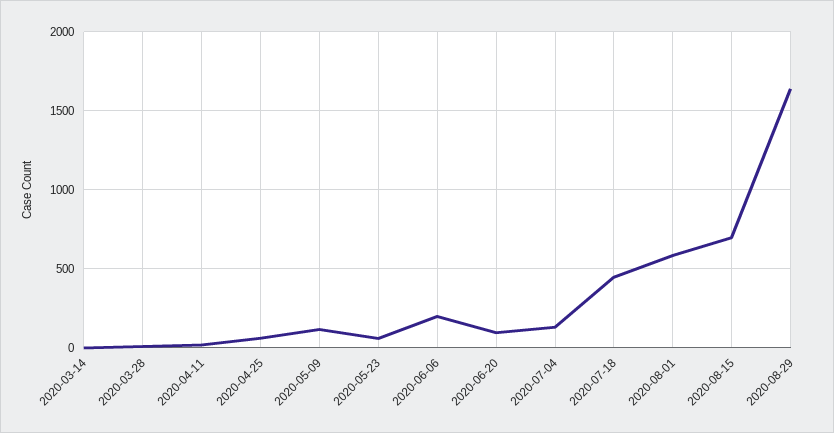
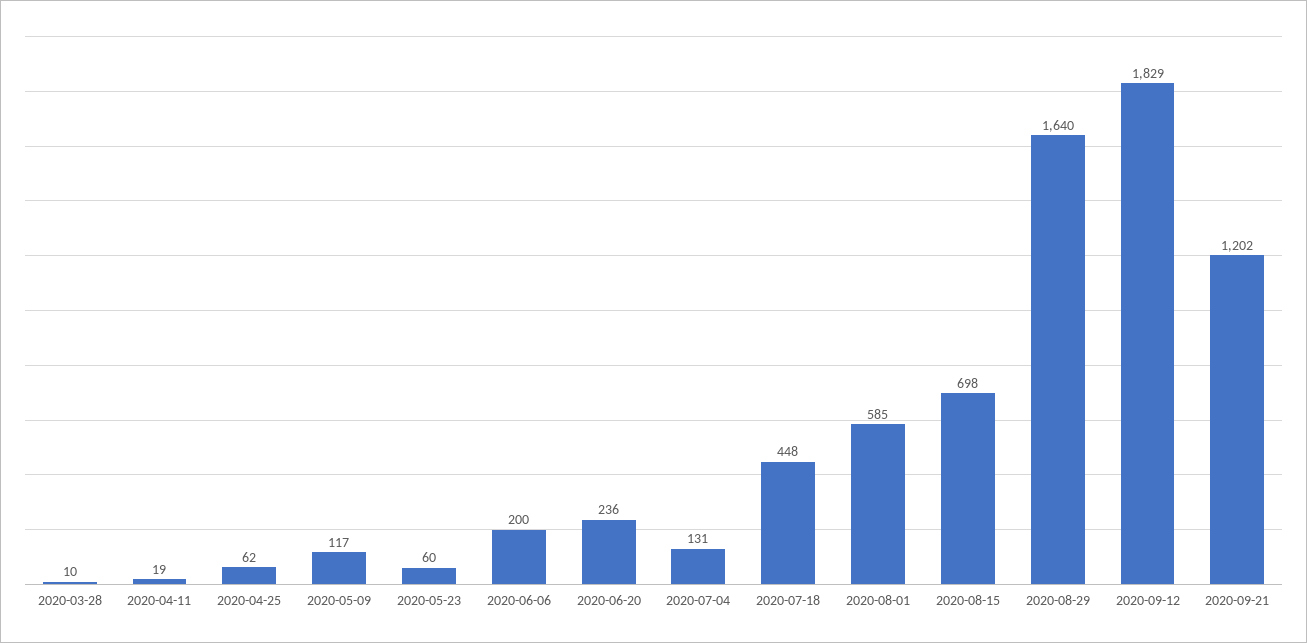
2020-03-14: 0 -> none
2020-06-20: 100 -> 236
2020-09-12: none -> 1829
2020-09-21: none -> 1202

